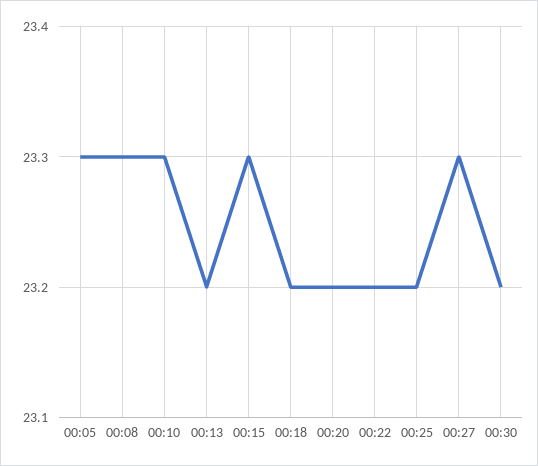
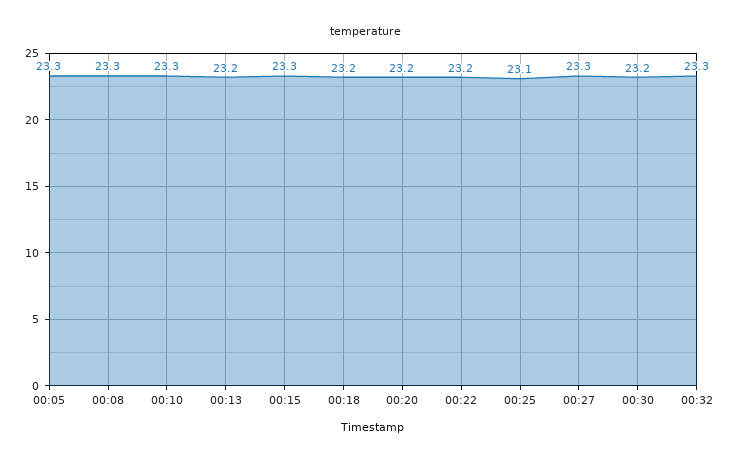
00:25: 23.2 -> 23.1
00:32: none -> 23.3

